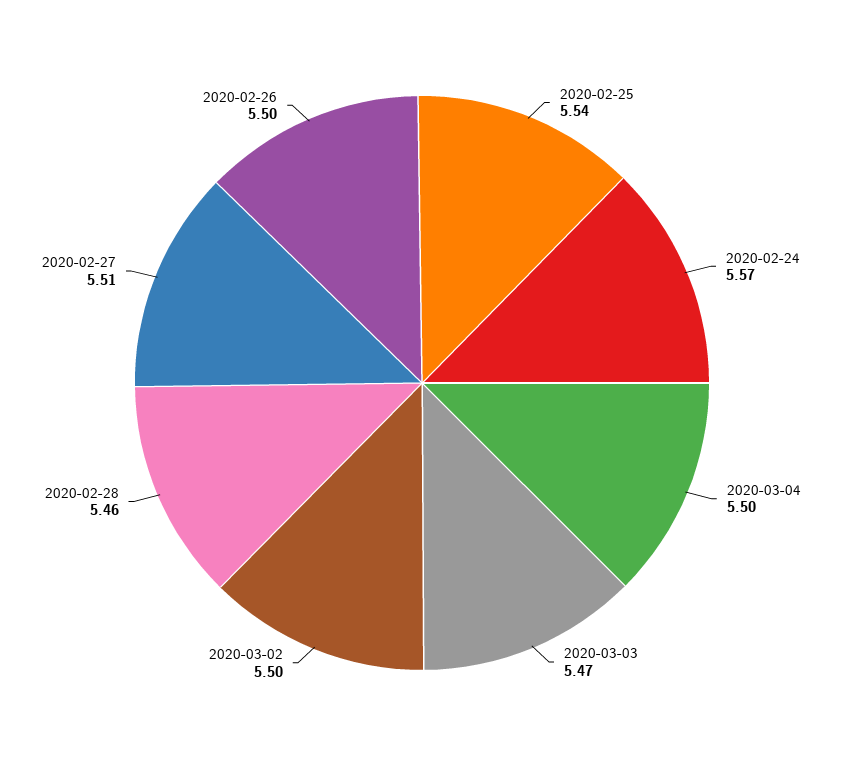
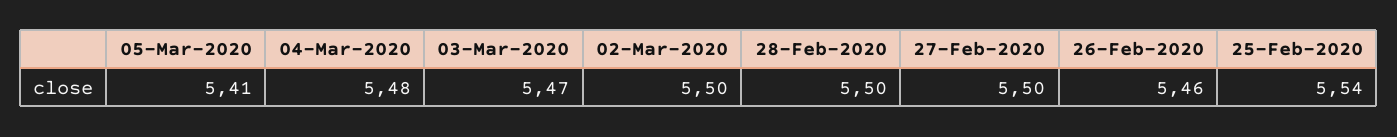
2020-02-24: 5.57 -> none
2020-03-04: 5.5 -> 5.48
2020-02-28: 5.46 -> 5.5
2020-02-27: 5.51 -> 5.5
2020-02-26: 5.5 -> 5.46
05-Mar-2020: none -> 5.41

